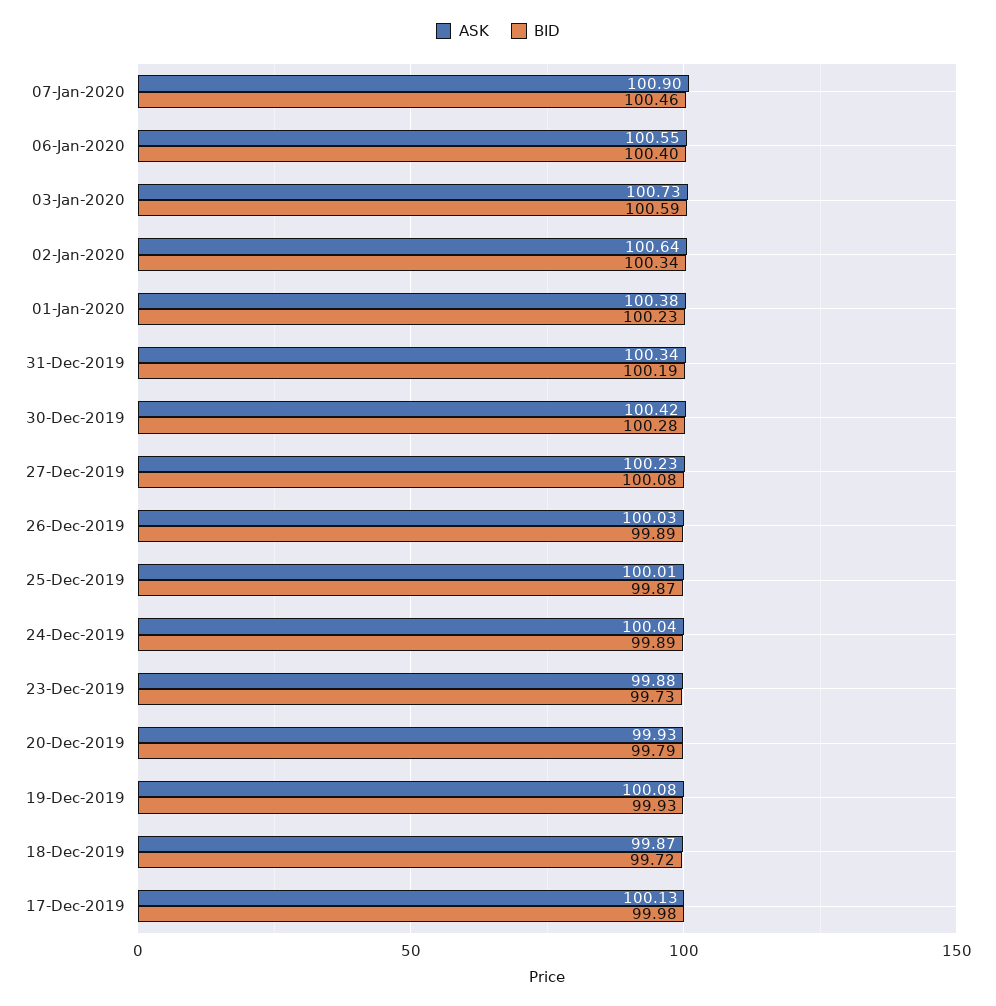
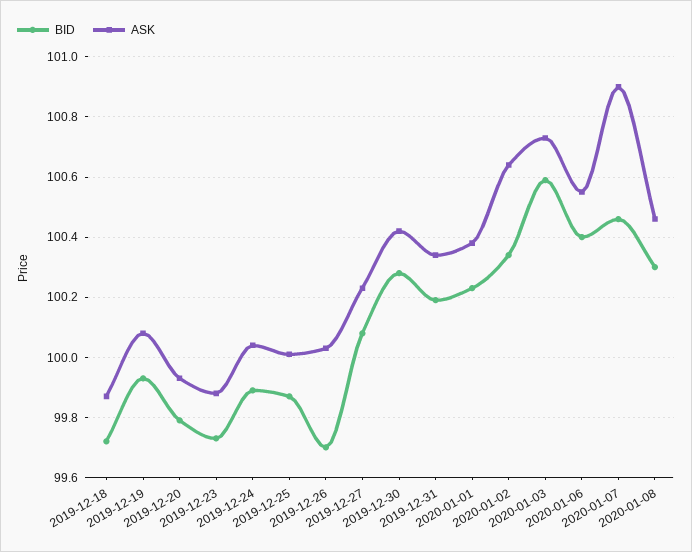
BID, 26-Dec-2019: 99.89 -> 99.7
ASK, 17-Dec-2019: 100.13 -> none
BID, 17-Dec-2019: 99.98 -> none
BID, 2020-01-08: none -> 100.3
ASK, 2020-01-08: none -> 100.45

